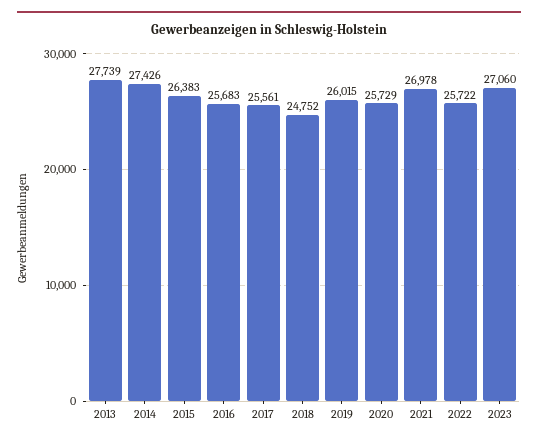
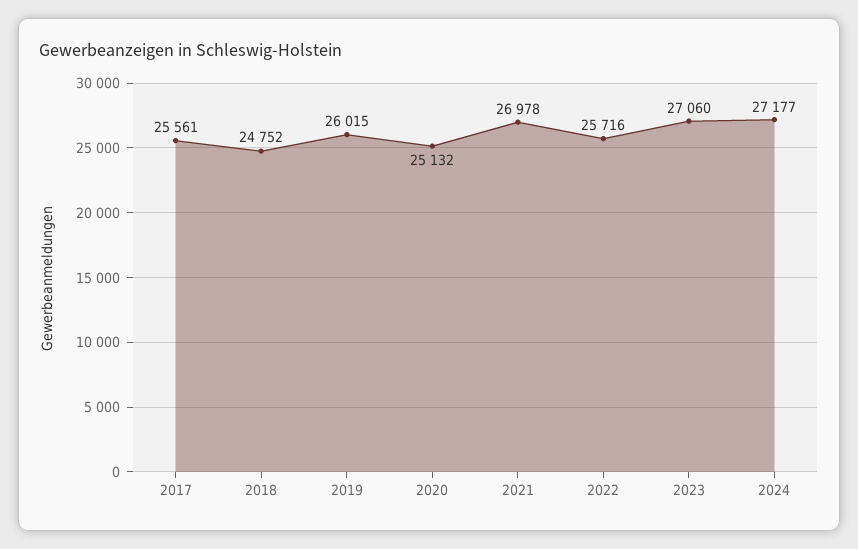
2013: 27739 -> none
2014: 27426 -> none
2015: 26383 -> none
2016: 25683 -> none
2020: 25729 -> 25132
2022: 25722 -> 25716
2024: none -> 27177

